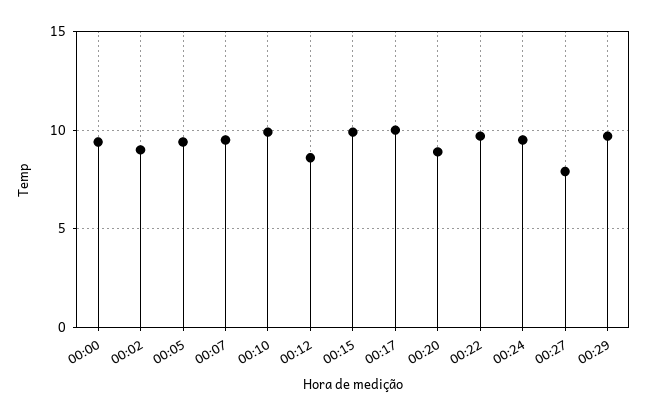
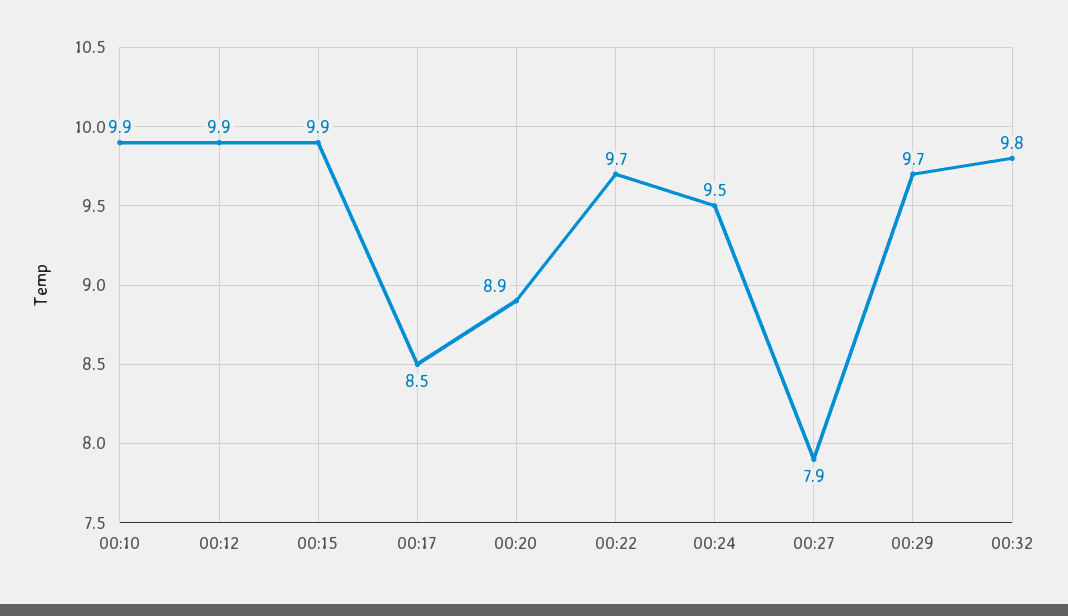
00:00: 9.5 -> none
00:02: 9 -> none
00:05: 9.5 -> none
00:07: 9.5 -> none
00:12: 8.5 -> 9.9
00:17: 10 -> 8.5
00:32: none -> 9.8

